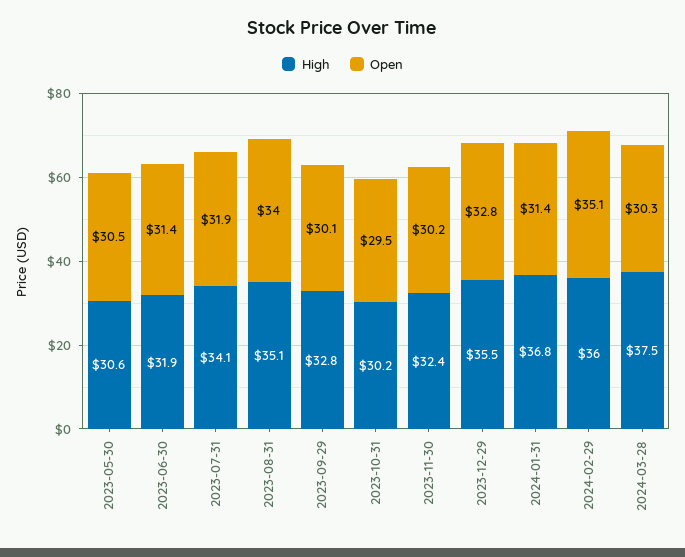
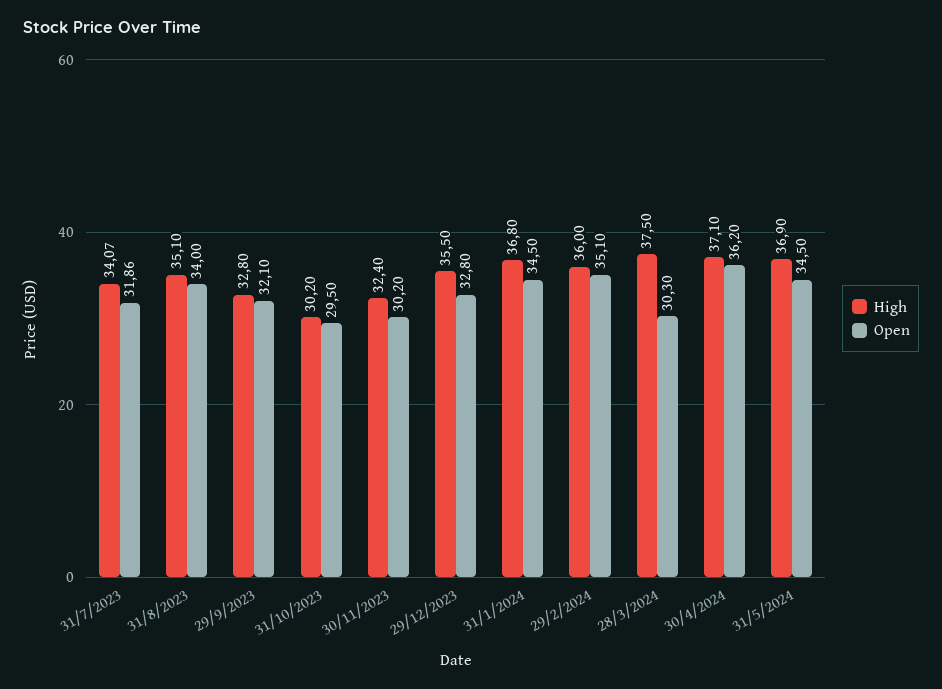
High, 2023-05-30: 30.6 -> none
Open, 2023-05-30: 30.5 -> none
High, 2023-06-30: 31.9 -> none
Open, 2023-06-30: 31.4 -> none
Open, 2023-09-29: 30.1 -> 32.1
Open, 2024-01-31: 31.4 -> 34.5
High, 30/4/2024: none -> 37.1
Open, 30/4/2024: none -> 36.2
High, 31/5/2024: none -> 36.9
Open, 31/5/2024: none -> 34.5

